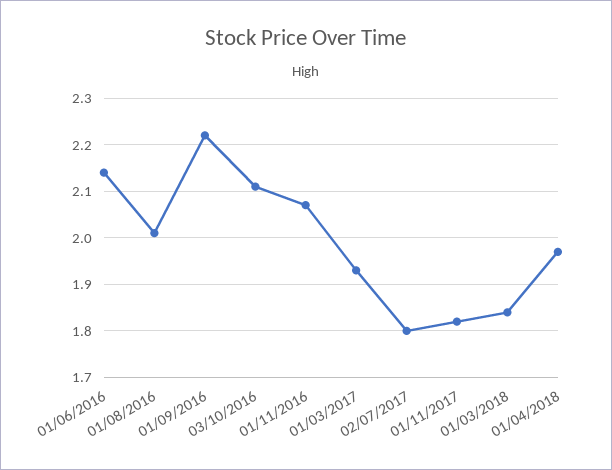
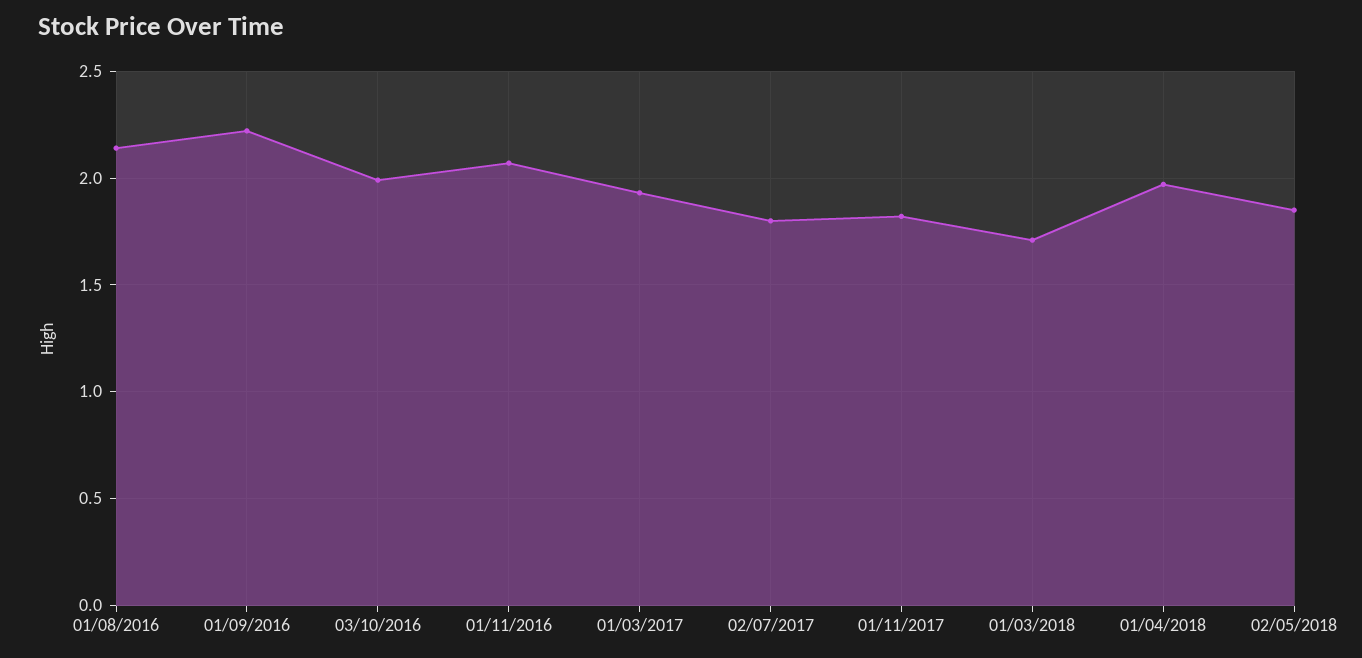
01/06/2016: 2.15 -> none
01/08/2016: 2 -> 2.15
03/10/2016: 2.1 -> 2
01/03/2018: 1.85 -> 1.7
02/05/2018: none -> 1.85

